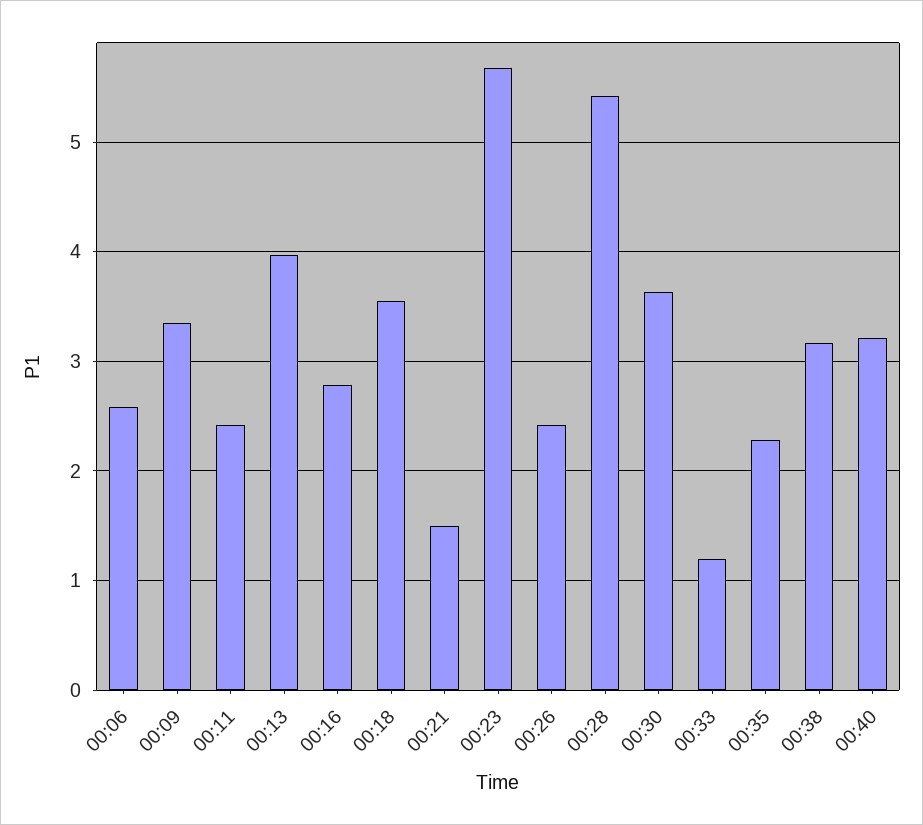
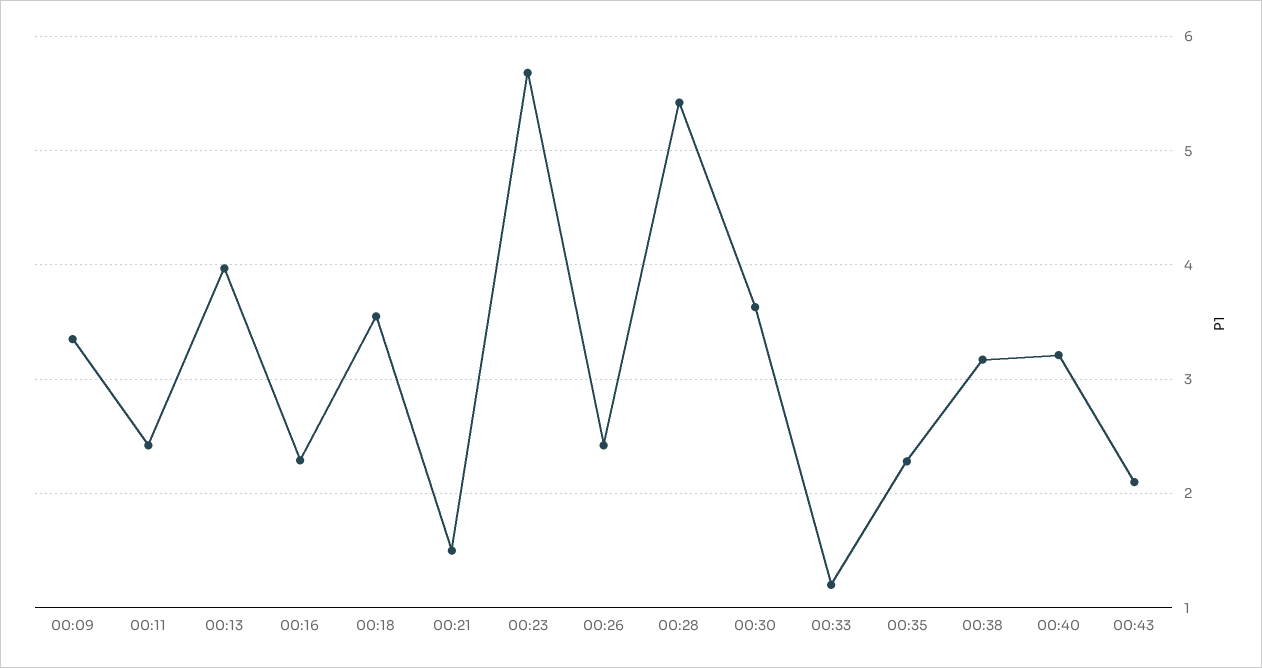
00:06: 2.6 -> none
00:16: 2.8 -> 2.3
00:43: none -> 2.1

